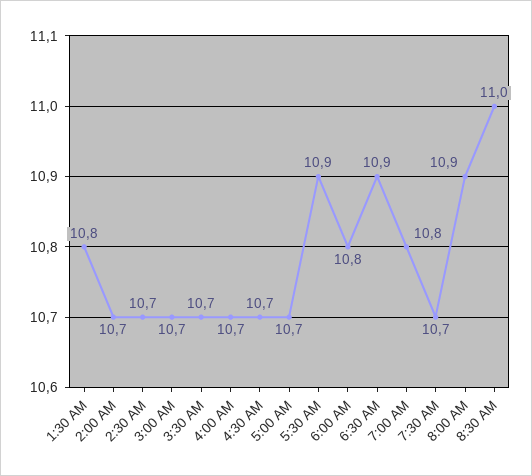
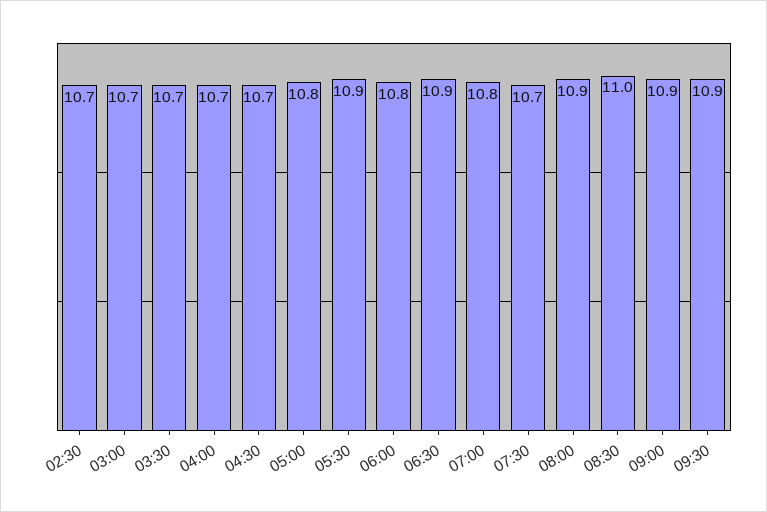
1:30 AM: 10.8 -> none
2:00 AM: 10.7 -> none
5:00 AM: 10.7 -> 10.8
09:00: none -> 10.9
09:30: none -> 10.9

